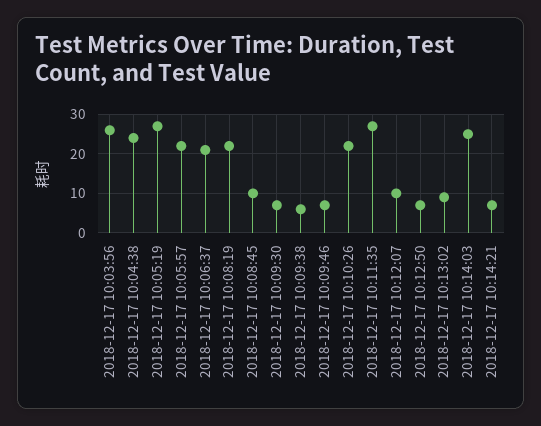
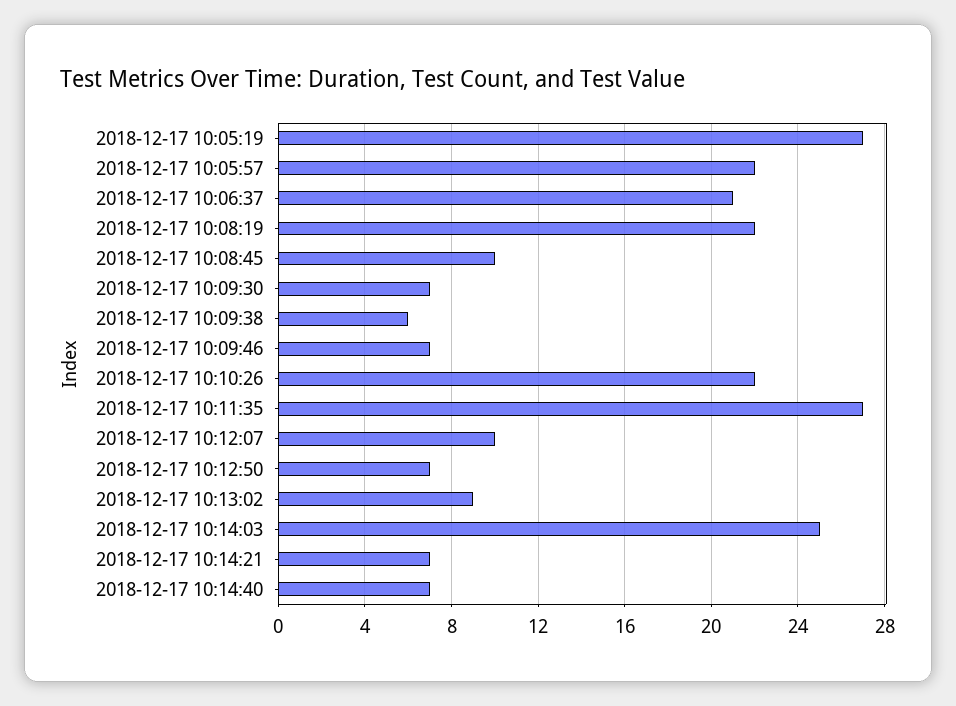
2018-12-17 10:03:56: 25 -> none
2018-12-17 10:04:38: 25 -> none
2018-12-17 10:14:40: none -> 7

